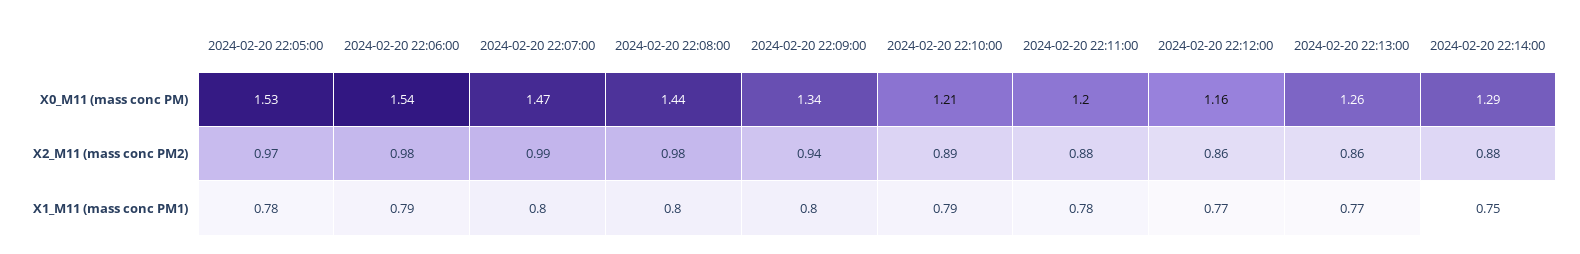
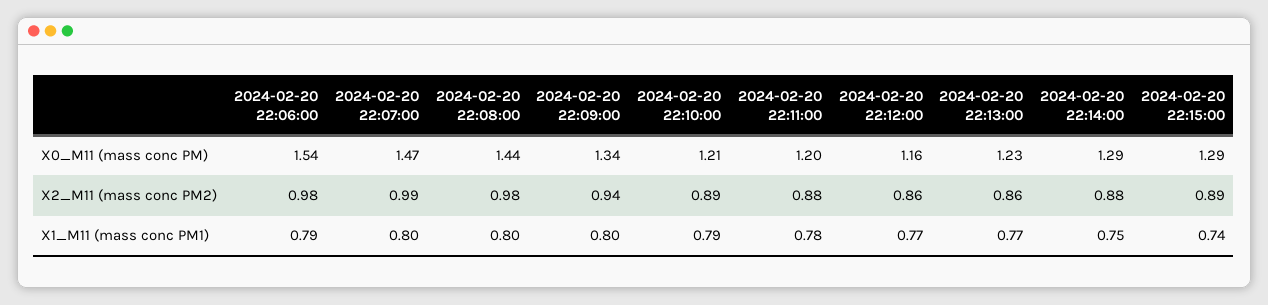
2024-02-20 22:05:00, X0_M11 (mass conc PM): 1.53 -> none
2024-02-20 22:13:00, X0_M11 (mass conc PM): 1.26 -> 1.23
2024-02-20 22:05:00, X2_M11 (mass conc PM2): 0.97 -> none
2024-02-20 22:05:00, X1_M11 (mass conc PM1): 0.78 -> none
2024-02-20 22:15:00, X0_M11 (mass conc PM): none -> 1.29
2024-02-20 22:15:00, X2_M11 (mass conc PM2): none -> 0.89
2024-02-20 22:15:00, X1_M11 (mass conc PM1): none -> 0.74

